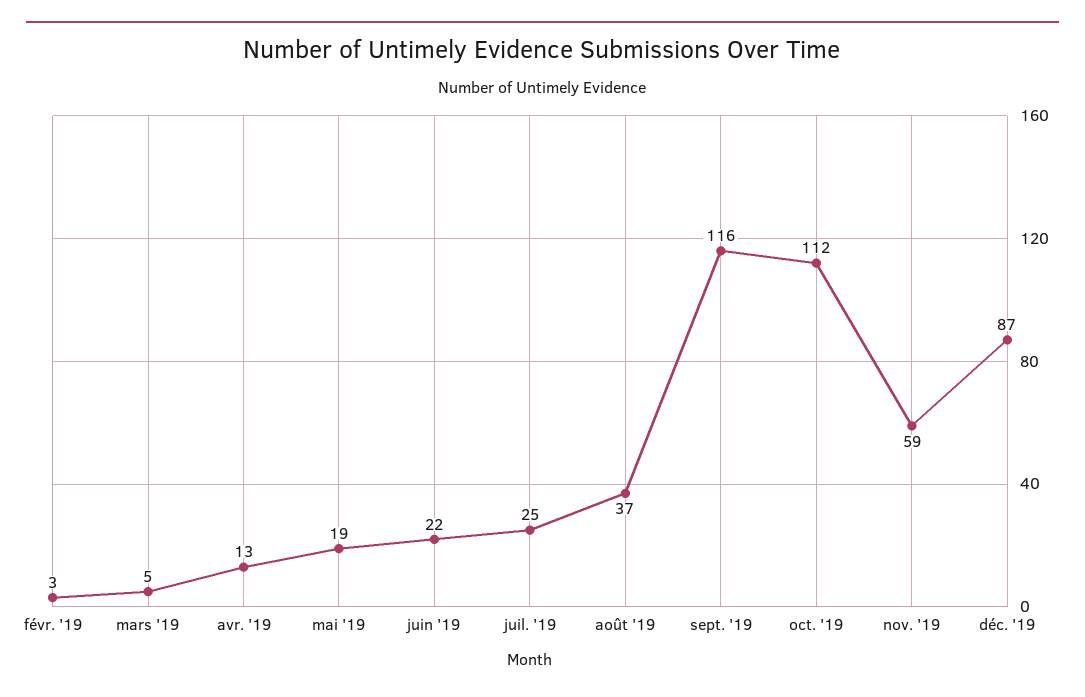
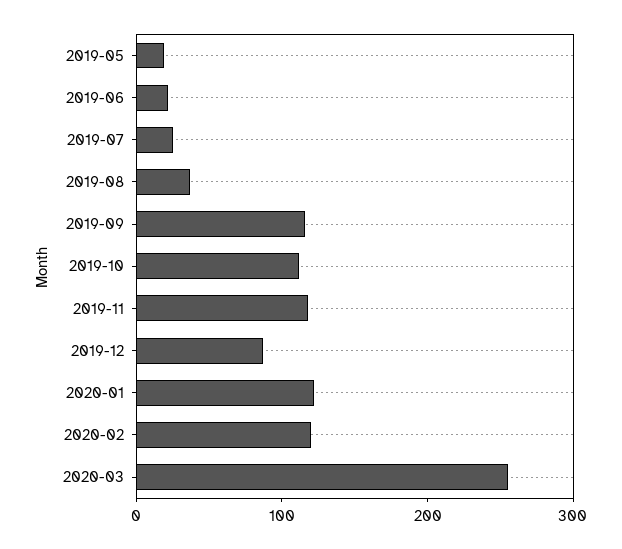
févr. '19: 3 -> none
mars '19: 5 -> none
avr. '19: 13 -> none
nov. '19: 59 -> 120
2020-01: none -> 120
2020-02: none -> 120
2020-03: none -> 260

